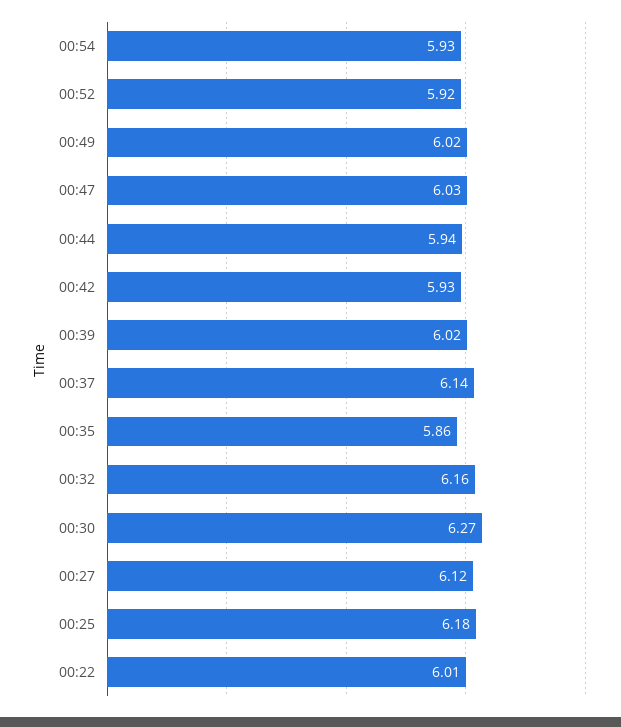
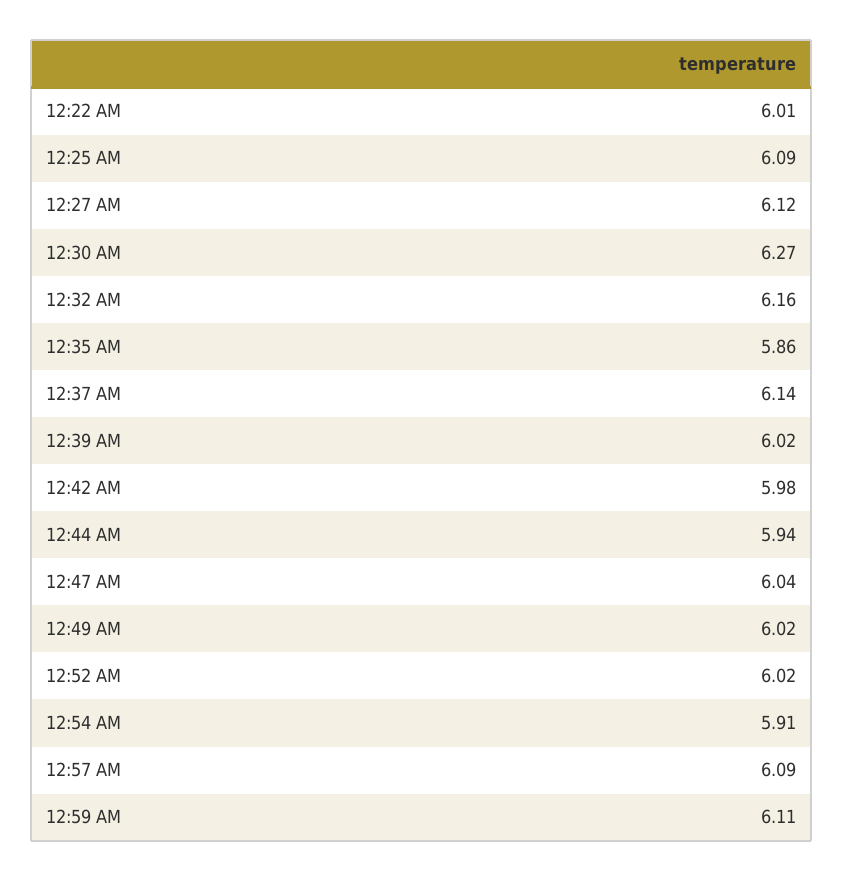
00:54: 5.93 -> 5.91
00:52: 5.92 -> 6.02
00:47: 6.03 -> 6.04
00:42: 5.93 -> 5.98
00:25: 6.18 -> 6.09
12:57 AM: none -> 6.09
12:59 AM: none -> 6.11

